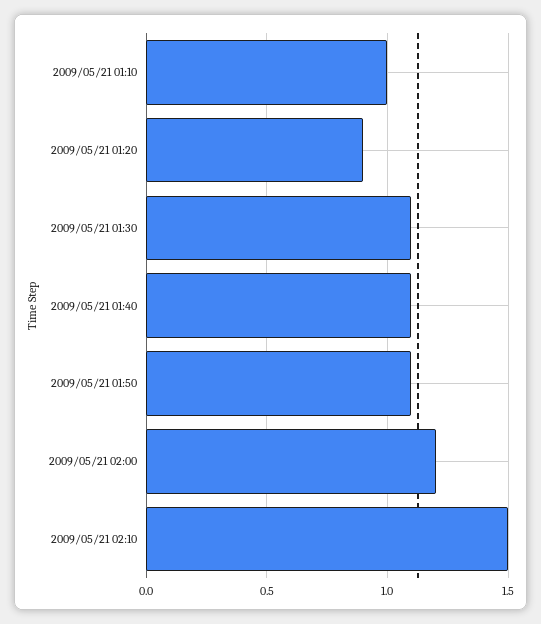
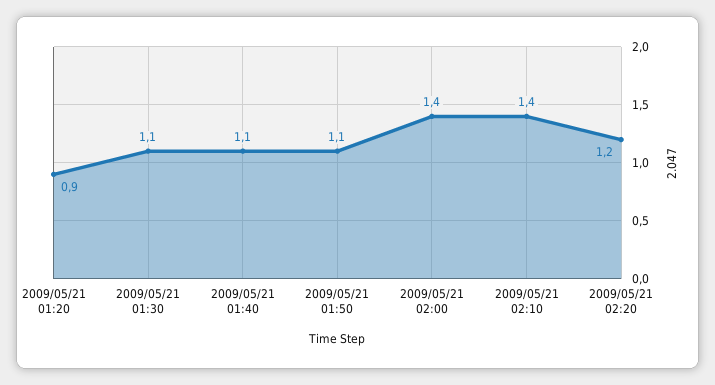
2009/05/21 01:10: 1 -> none
2009/05/21 02:00: 1.2 -> 1.4
2009/05/21 02:10: 1.5 -> 1.4
2009/05/21 02:20: none -> 1.2

